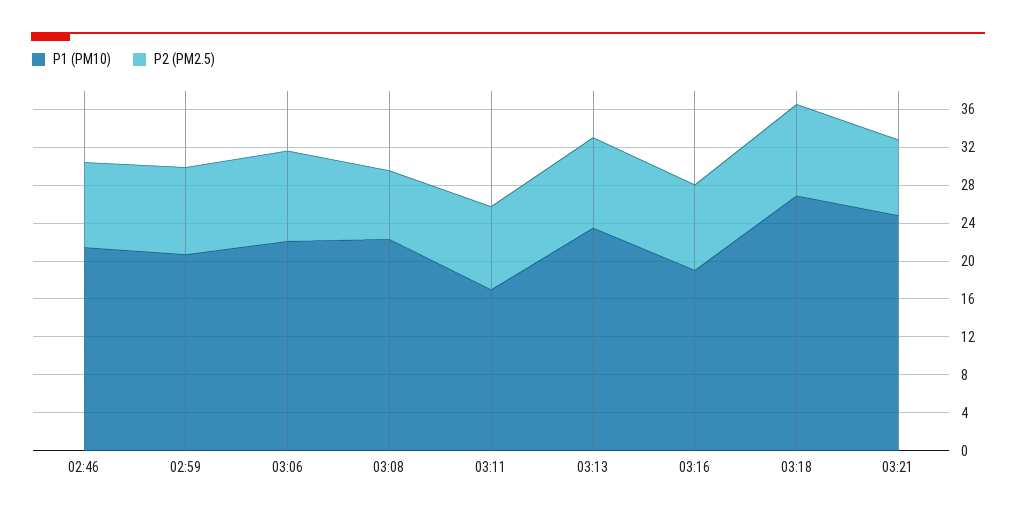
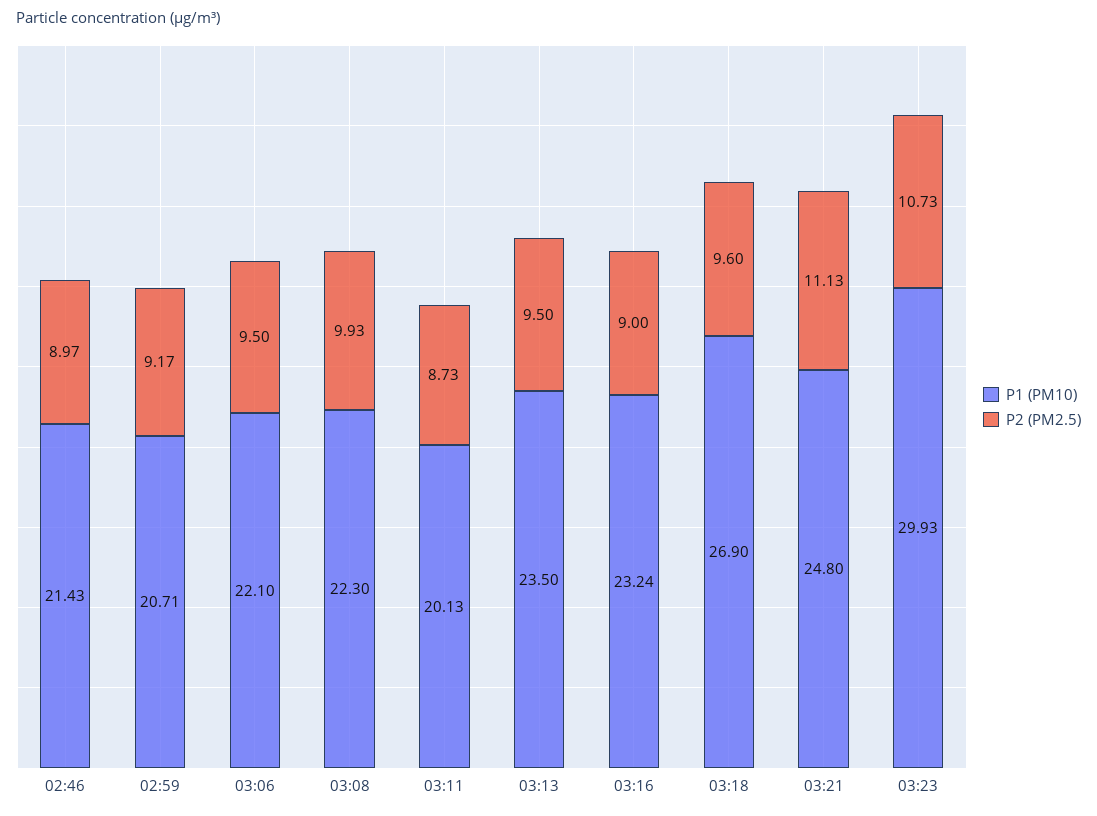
P2 (PM2.5), 03:08: 7 -> 9.93
P1 (PM10), 03:11: 17 -> 20.13
P1 (PM10), 03:16: 19 -> 23.24
P2 (PM2.5), 03:21: 8 -> 11.13
P1 (PM10), 03:23: none -> 29.93
P2 (PM2.5), 03:23: none -> 10.73

